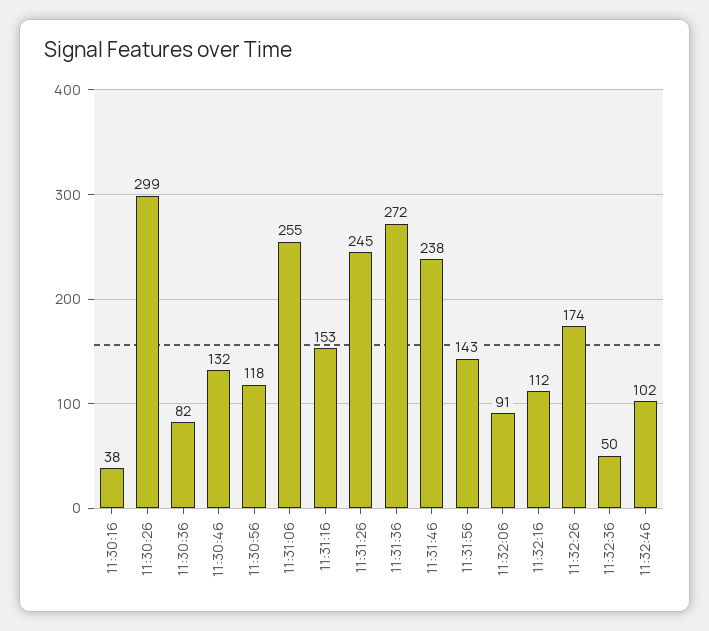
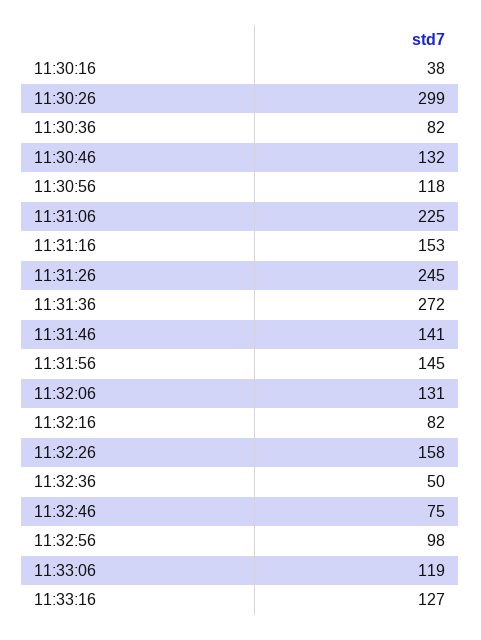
11:31:06: 255 -> 225
11:31:46: 238 -> 141
11:31:56: 143 -> 145
11:32:06: 91 -> 131
11:32:16: 112 -> 82
11:32:26: 174 -> 158
11:32:46: 102 -> 75
11:32:56: none -> 98
11:33:06: none -> 119
11:33:16: none -> 127

